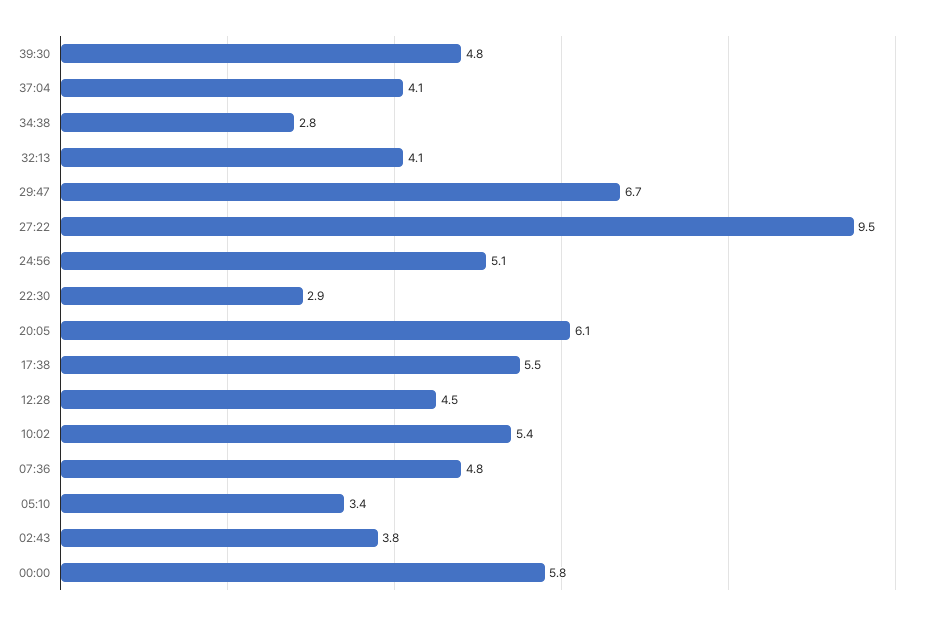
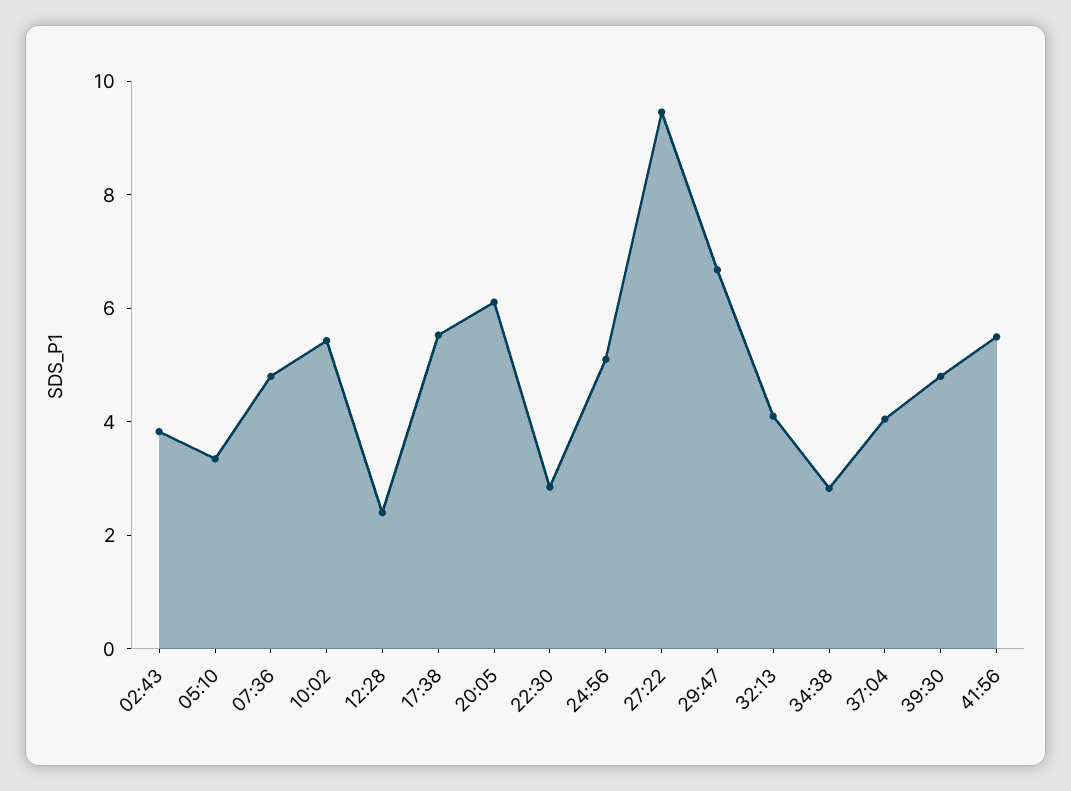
12:28: 4.5 -> 2.5
00:00: 5.8 -> none
41:56: none -> 5.5

